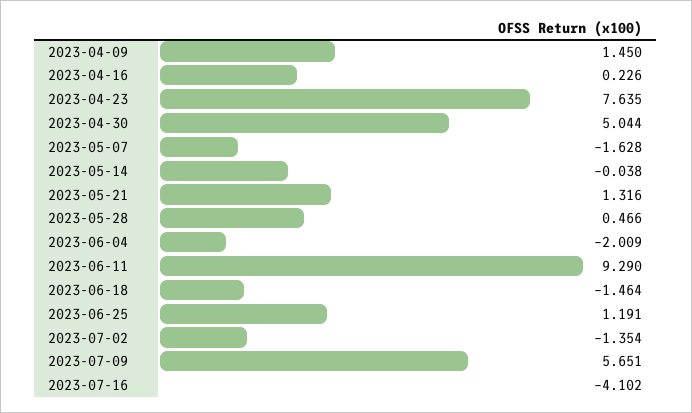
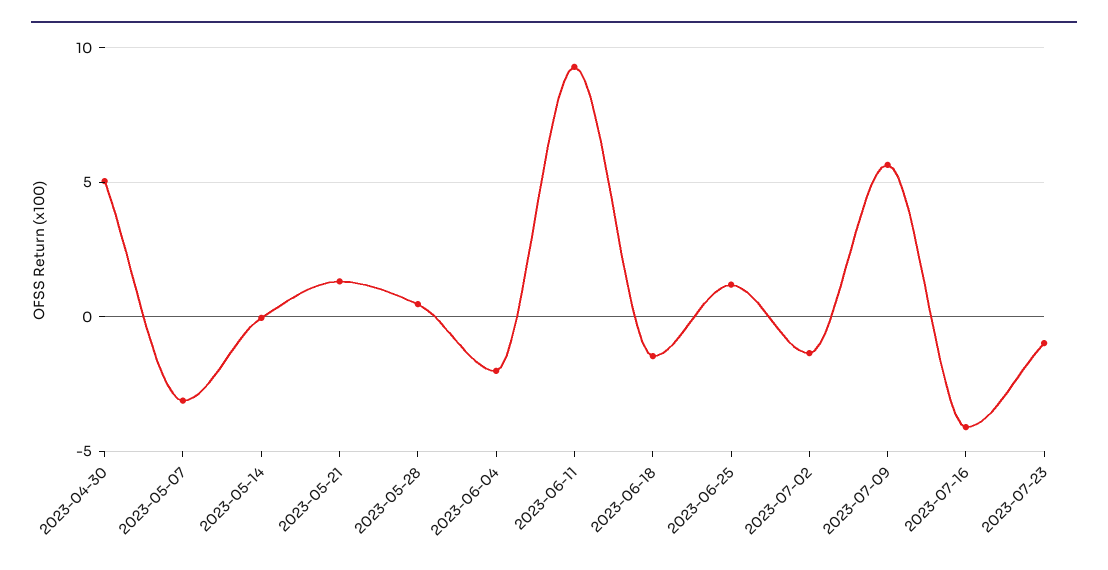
2023-04-09: 1.45 -> none
2023-04-16: 0.226 -> none
2023-04-23: 7.635 -> none
2023-05-07: -1.628 -> -3
2023-07-23: none -> -1

